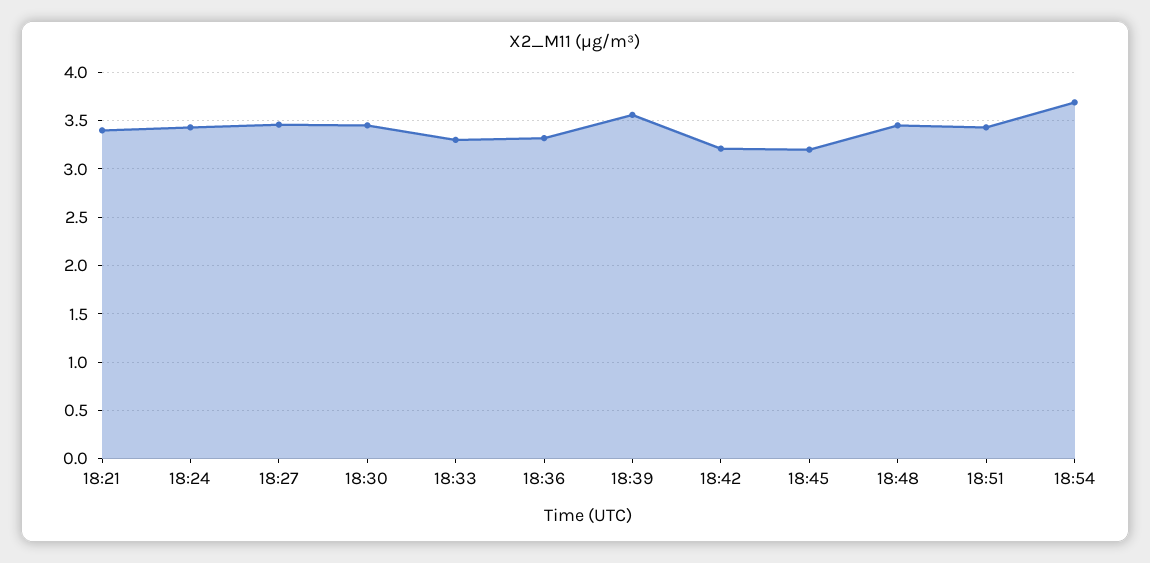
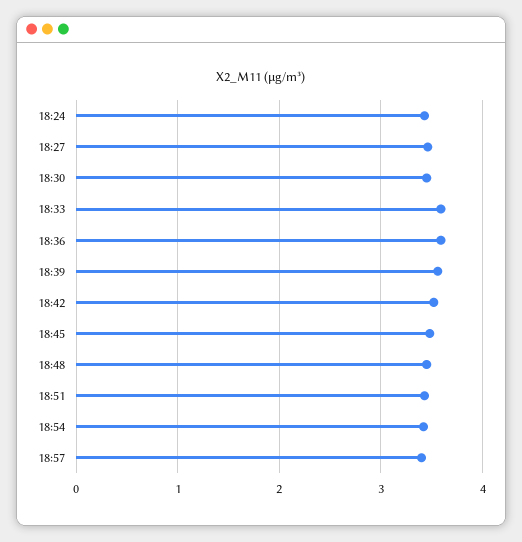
18:21: 3.4 -> none
18:33: 3.3 -> 3.6
18:36: 3.3 -> 3.6
18:42: 3.2 -> 3.5
18:45: 3.2 -> 3.5
18:54: 3.7 -> 3.4
18:57: none -> 3.4

